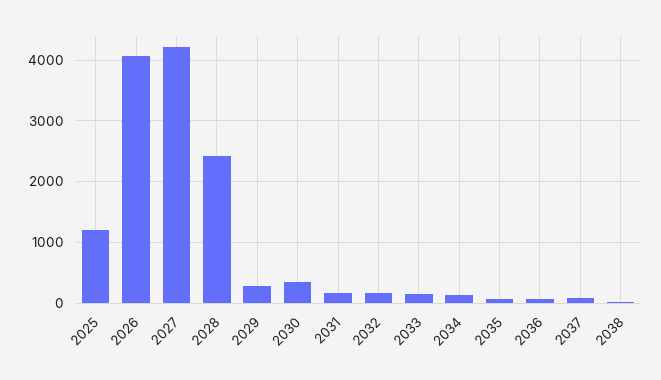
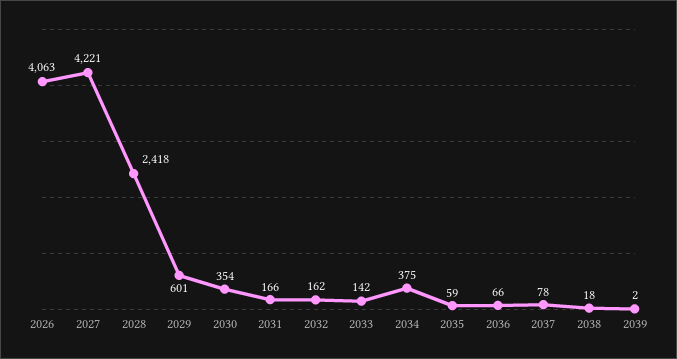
2025: 1200 -> none
2029: 300 -> 601
2034: 100 -> 375
2039: none -> 2

